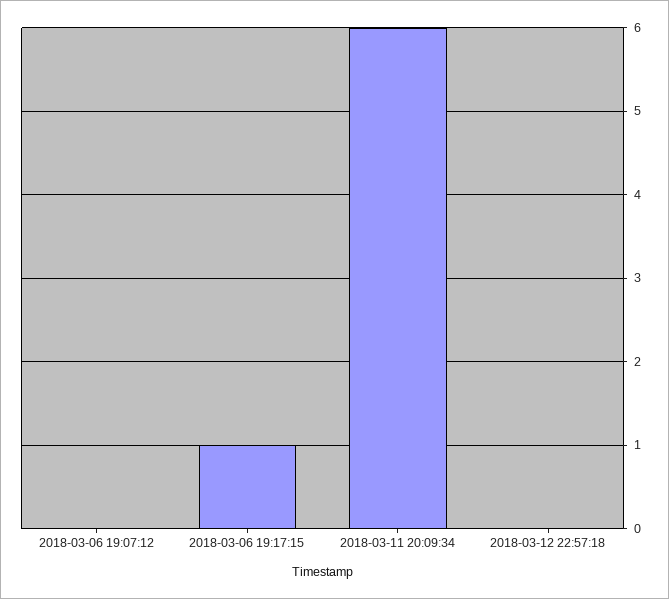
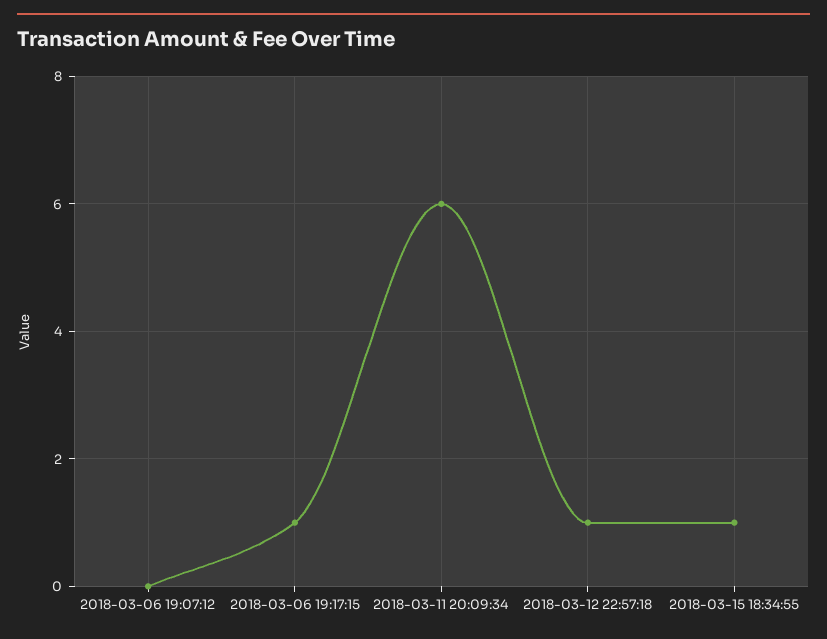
2018-03-12 22:57:18: 0 -> 1
2018-03-15 18:34:55: none -> 1

